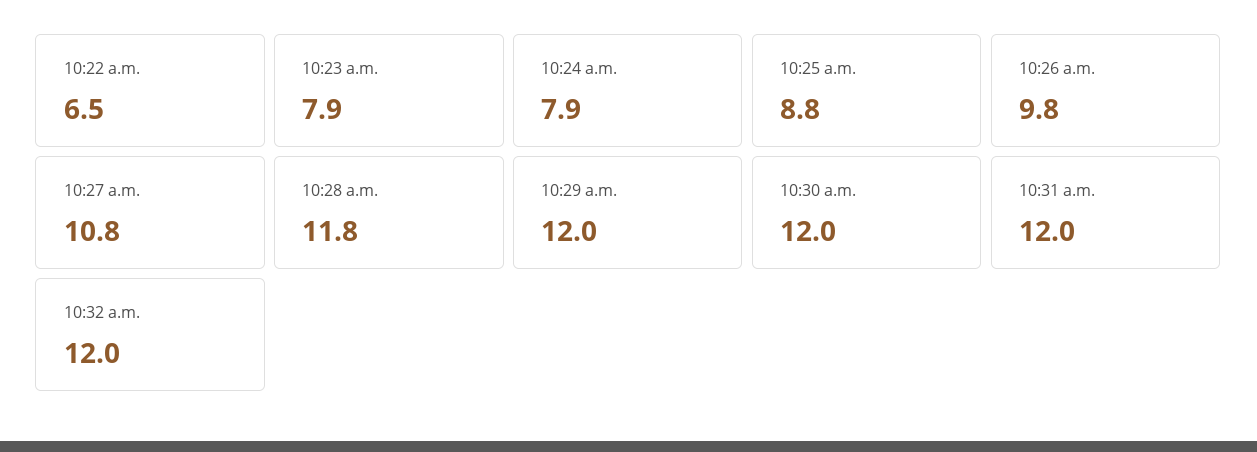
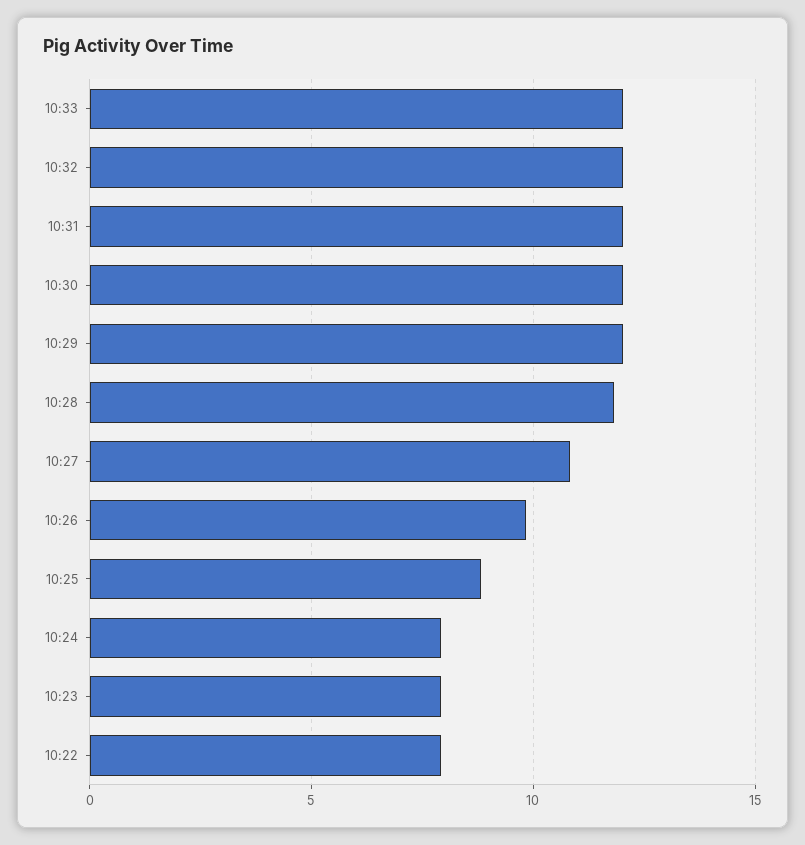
10:22 a.m.: 6.5 -> 8
10:33: none -> 12

